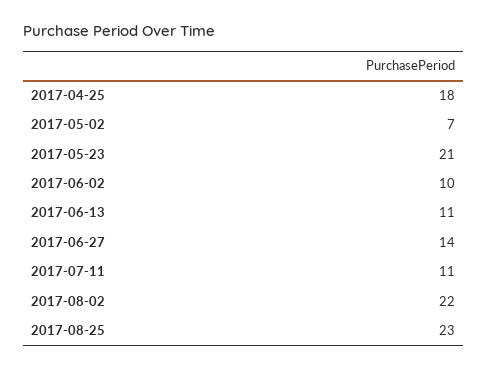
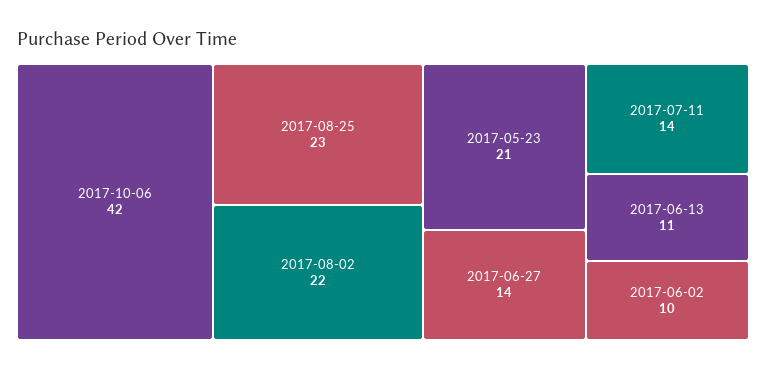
2017-04-25: 18 -> none
2017-05-02: 7 -> none
2017-07-11: 11 -> 14
2017-10-06: none -> 42

